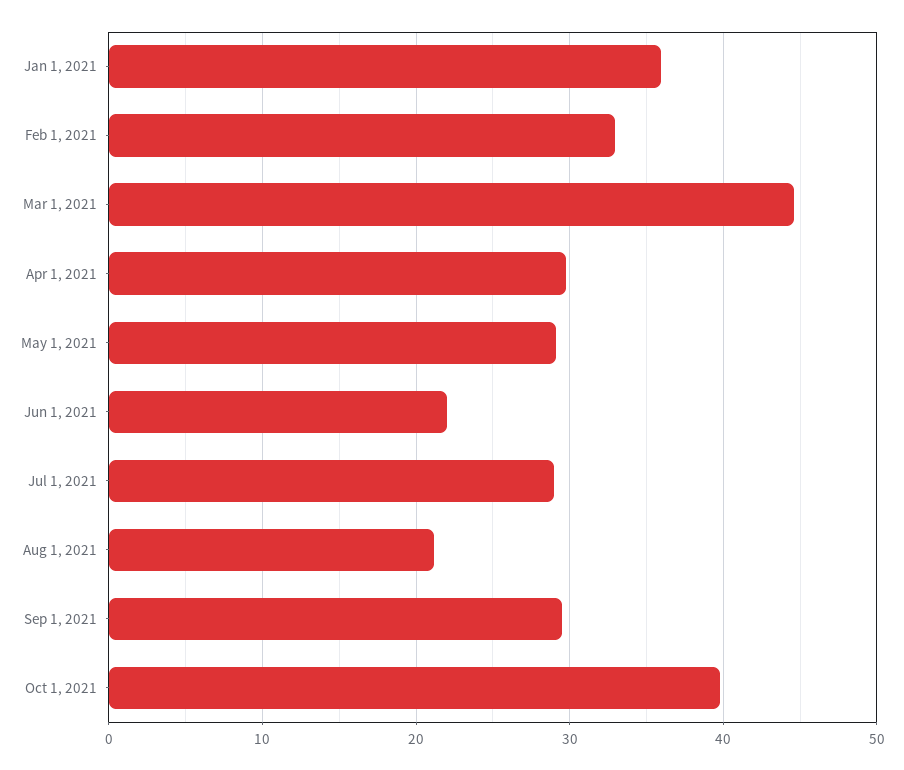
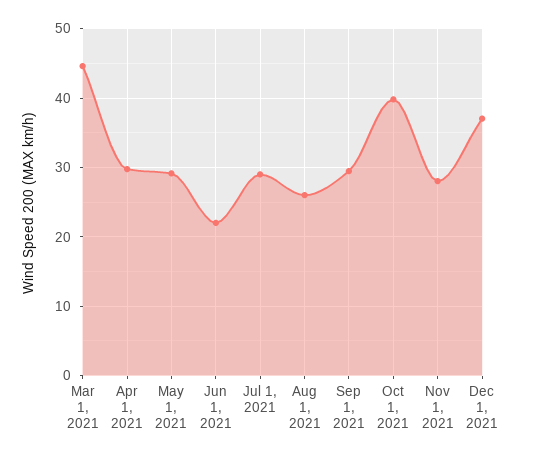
Jan 1, 2021: 36 -> none
Feb 1, 2021: 33 -> none
Aug 1, 2021: 21 -> 26
Nov 1, 2021: none -> 28
Dec 1, 2021: none -> 37

